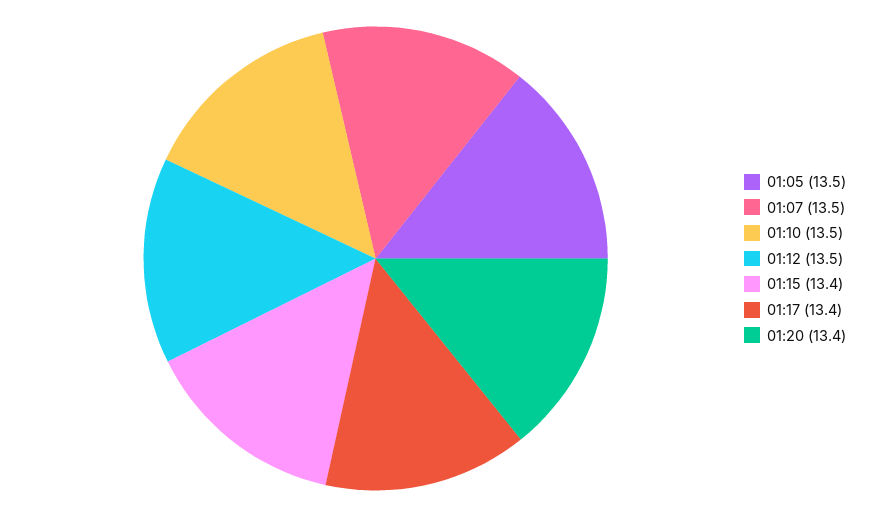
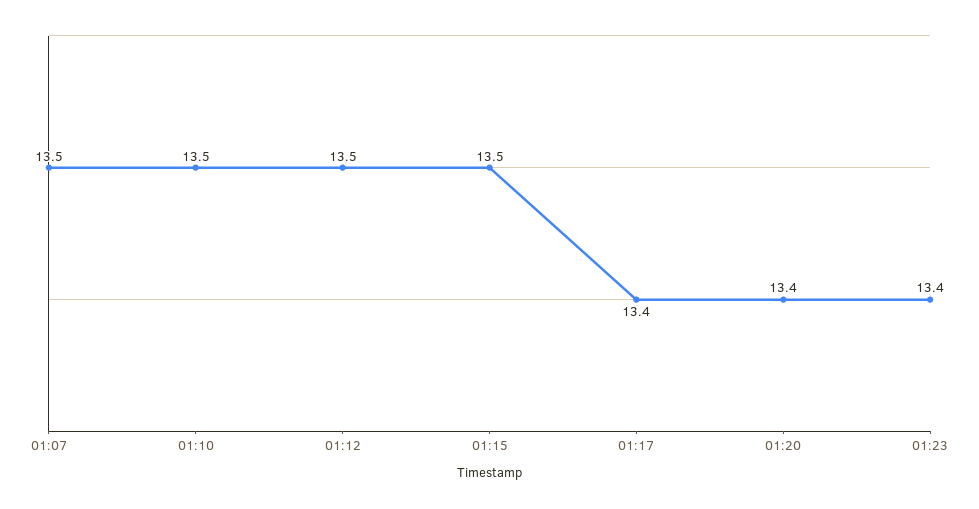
01:05: 13.5 -> none
01:15: 13.4 -> 13.5
01:23: none -> 13.4

